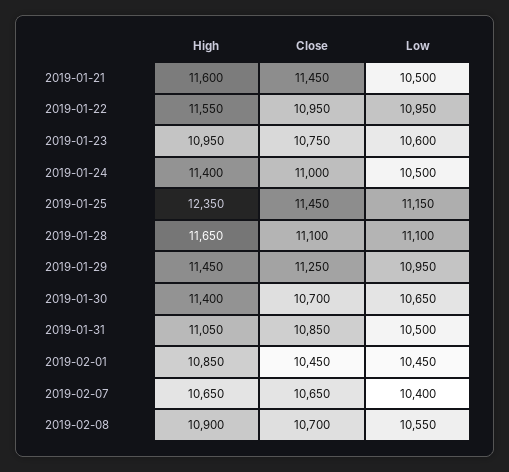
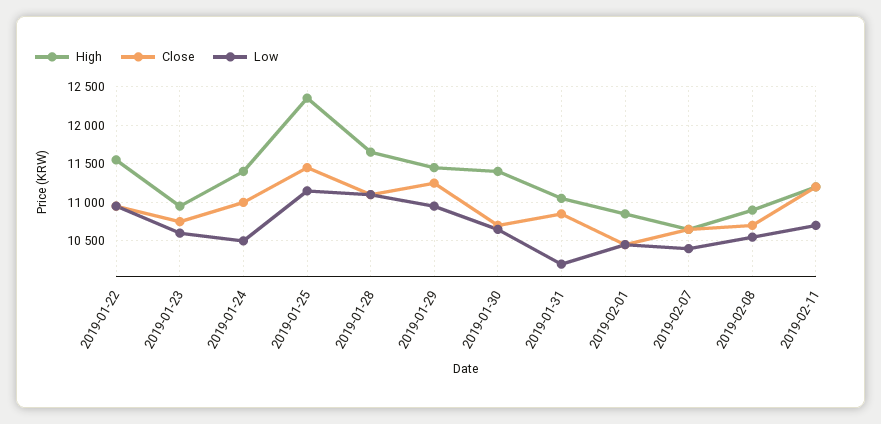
High, 2019-01-21: 11600 -> none
Close, 2019-01-21: 11450 -> none
Low, 2019-01-21: 10500 -> none
Low, 2019-01-31: 10500 -> 10200
High, 2019-02-11: none -> 11200
Close, 2019-02-11: none -> 11200
Low, 2019-02-11: none -> 10700

